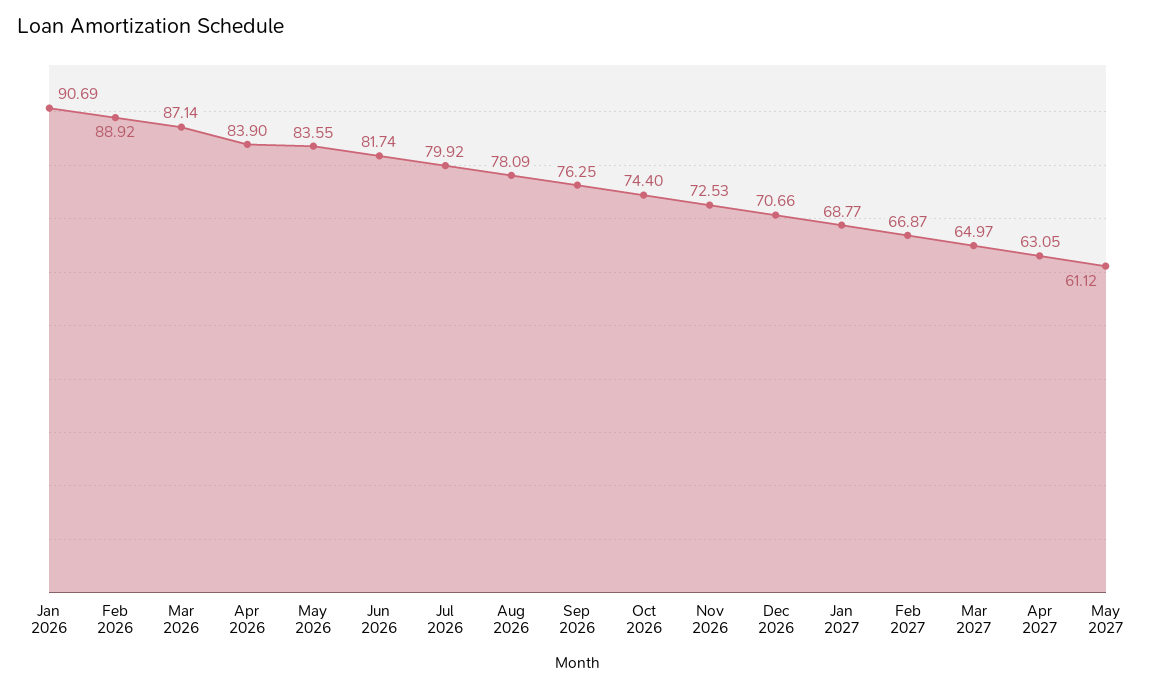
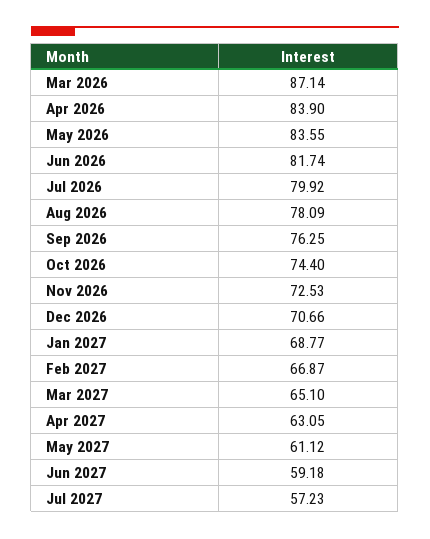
Jan 2026: 90.69 -> none
Feb 2026: 88.92 -> none
Mar 2027: 64.97 -> 65.1
Jun 2027: none -> 59.18
Jul 2027: none -> 57.23

